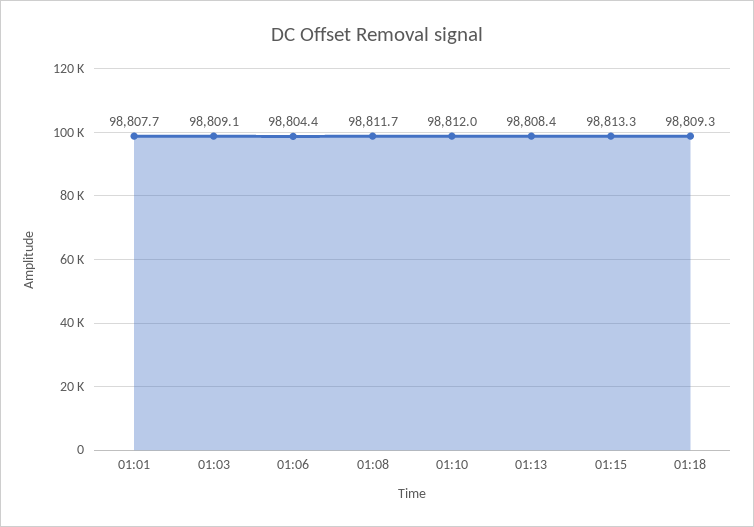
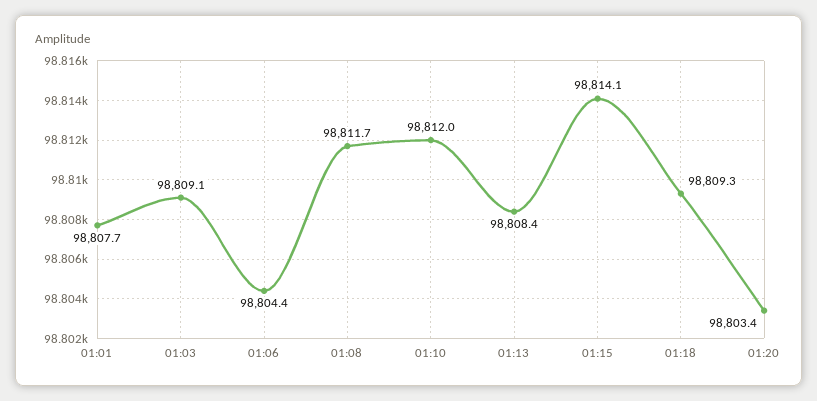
01:15: 98813.3 -> 98814.1
01:20: none -> 98803.4

